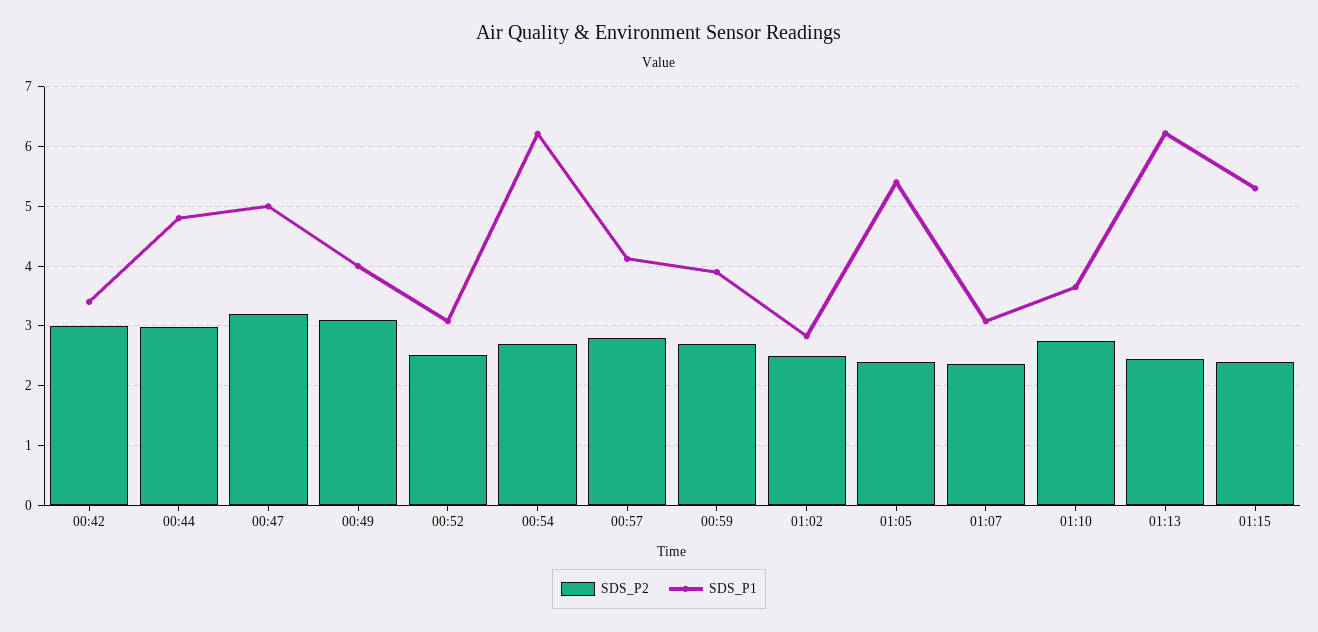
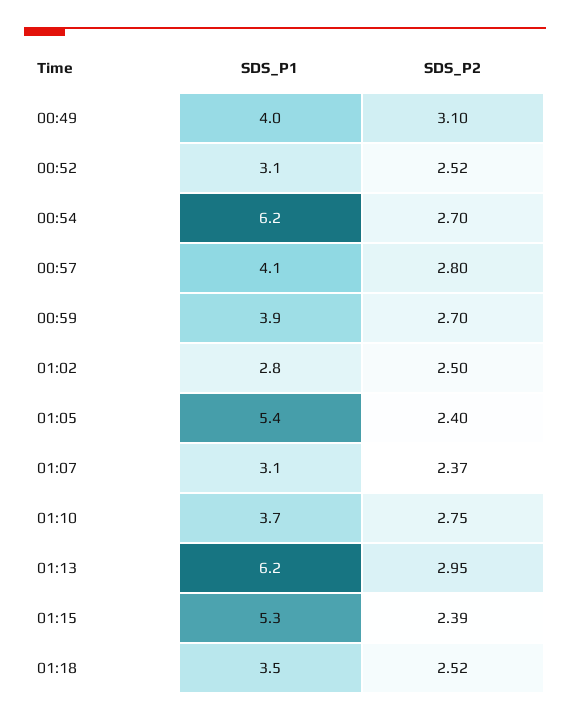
SDS_P2, 00:42: 3 -> none
SDS_P1, 00:42: 3.4 -> none
SDS_P2, 00:44: 3 -> none
SDS_P1, 00:44: 4.8 -> none
SDS_P2, 00:47: 3.2 -> none
SDS_P1, 00:47: 5 -> none
SDS_P2, 01:13: 2.4 -> 2.95
SDS_P1, 01:18: none -> 3.5
SDS_P2, 01:18: none -> 2.52

